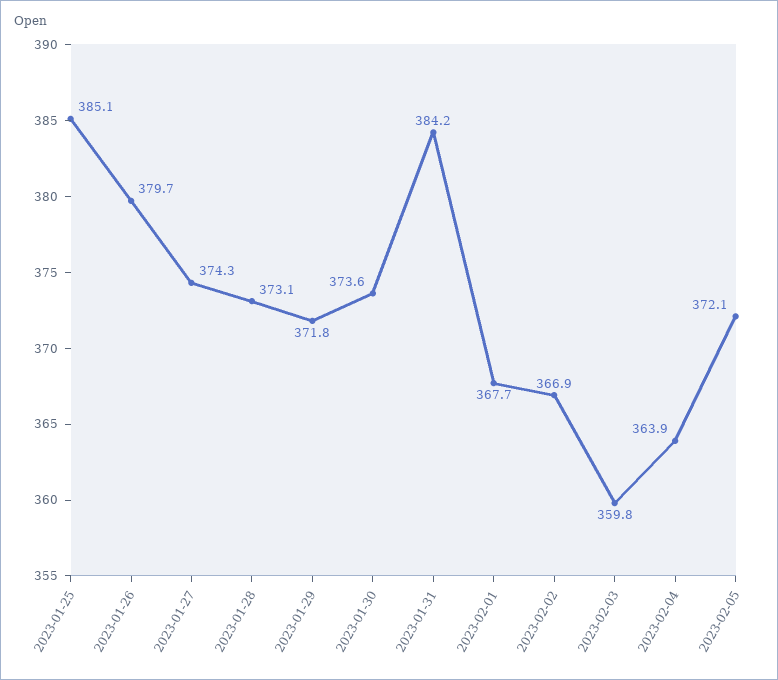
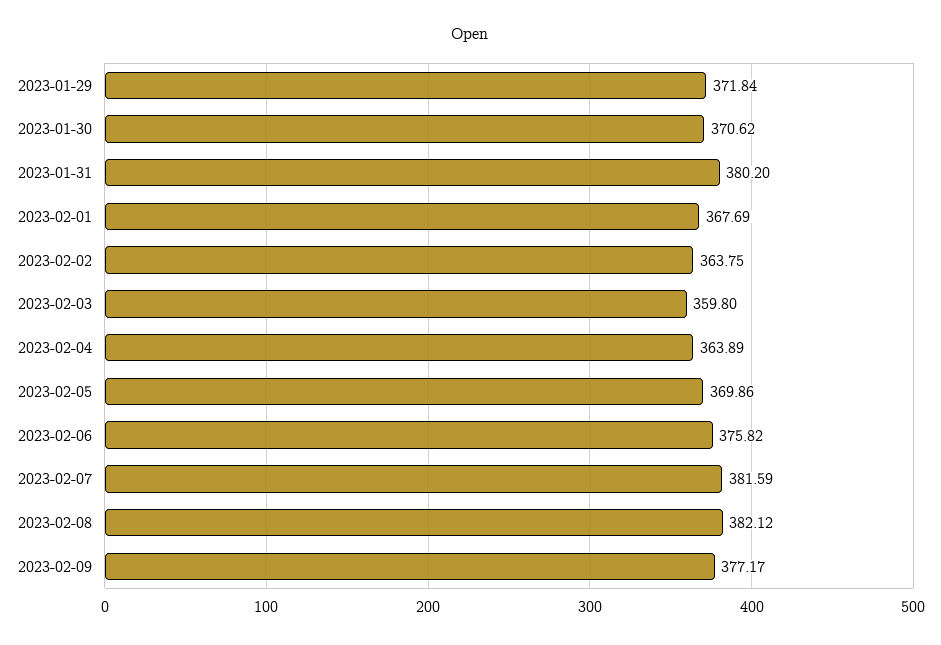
2023-01-25: 385.1 -> none
2023-01-26: 379.7 -> none
2023-01-27: 374.3 -> none
2023-01-28: 373.1 -> none
2023-01-30: 373.6 -> 370.62
2023-01-31: 384.2 -> 380.2
2023-02-02: 366.9 -> 363.75
2023-02-05: 372.1 -> 369.86
2023-02-06: none -> 375.82
2023-02-07: none -> 381.59
2023-02-08: none -> 382.12
2023-02-09: none -> 377.17

